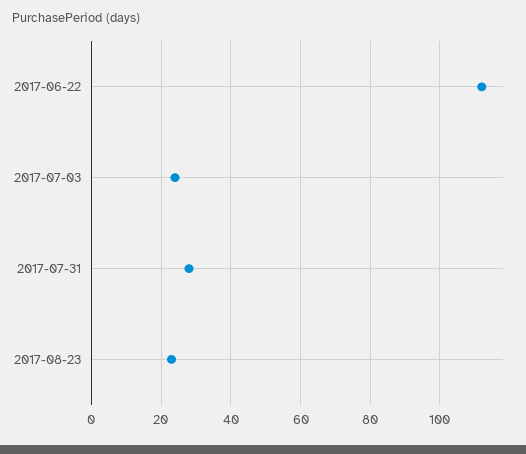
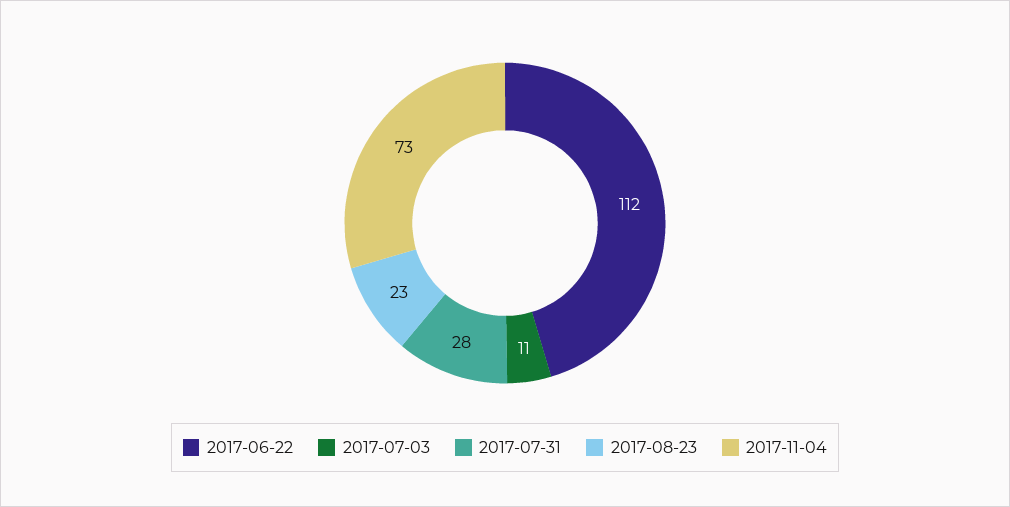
2017-07-03: 25 -> 11
2017-11-04: none -> 73

